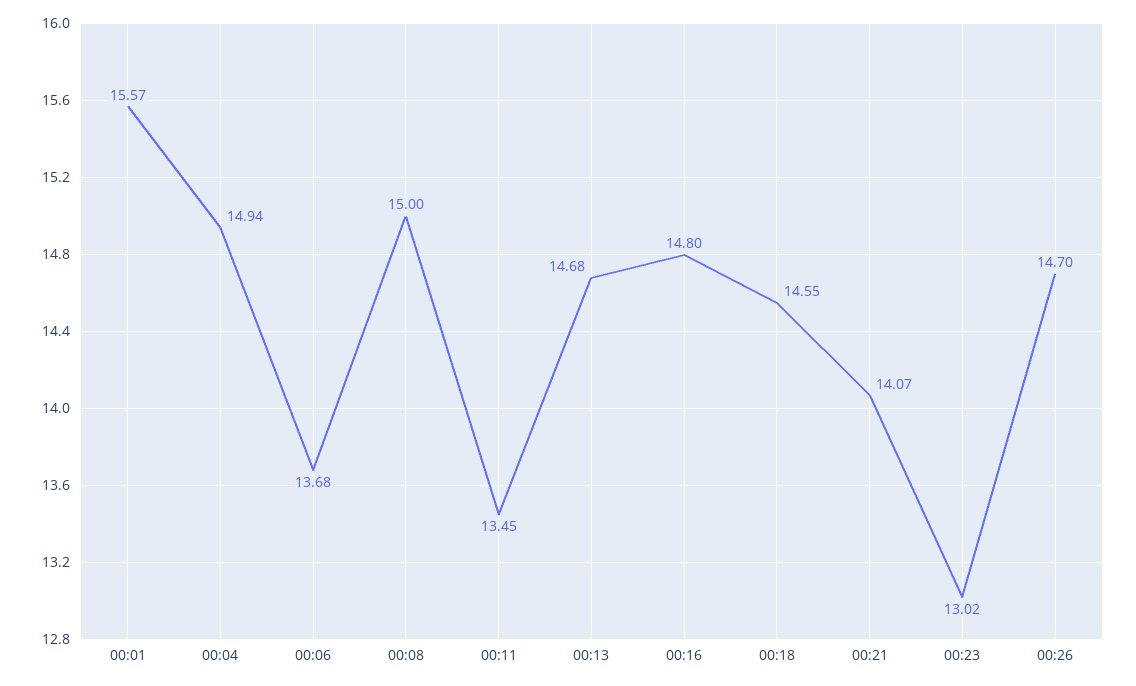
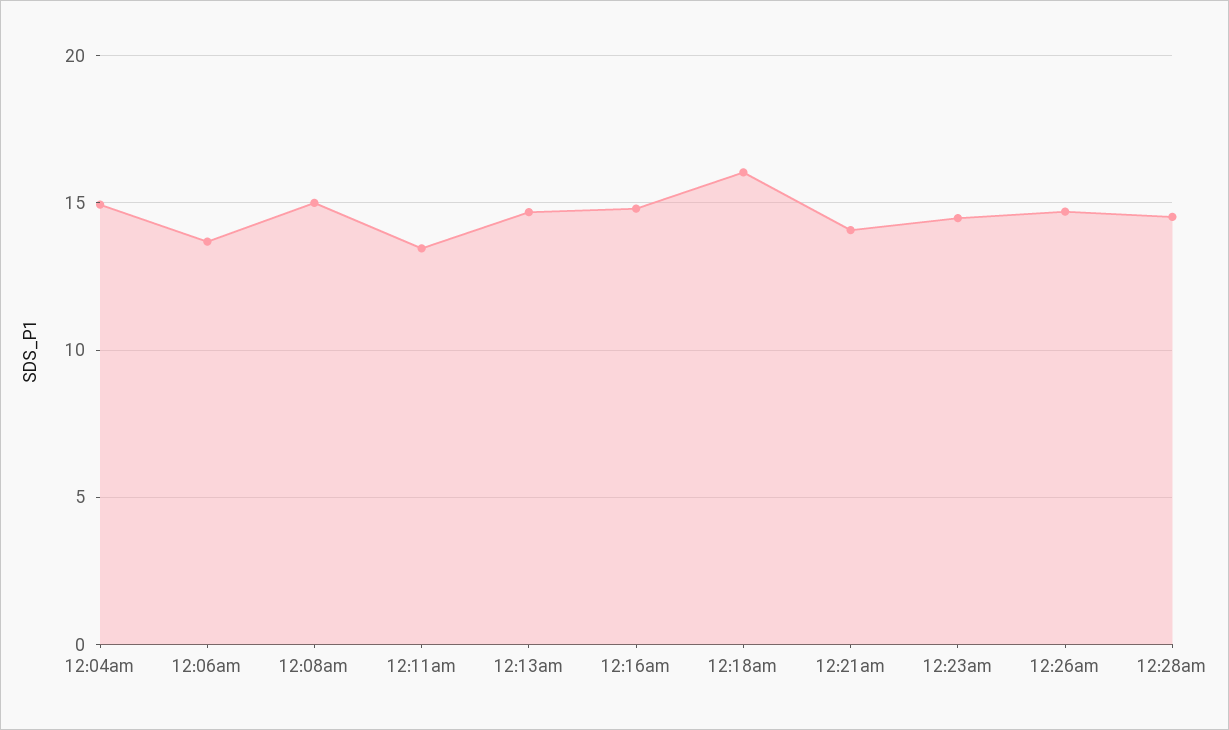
00:01: 15.57 -> none
00:18: 14.55 -> 16
00:23: 13.02 -> 14.5
12:28am: none -> 14.5

